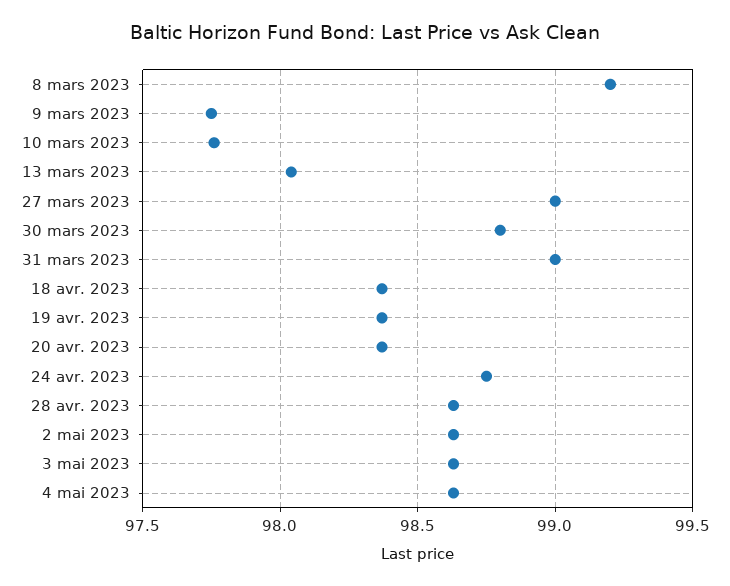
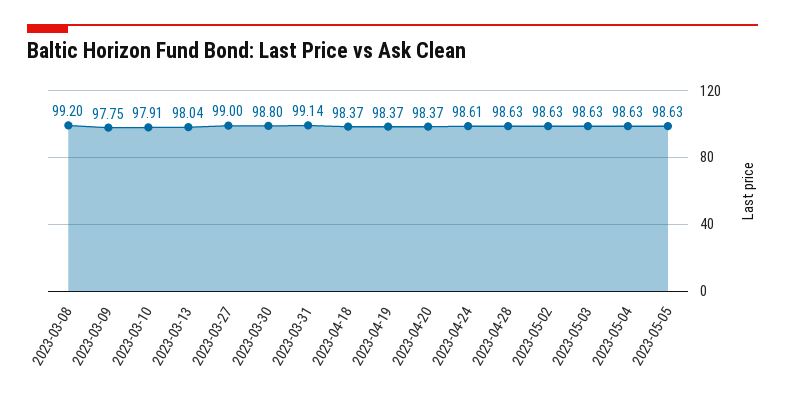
10 mars 2023: 97.75 -> 97.91
31 mars 2023: 99 -> 99.14
24 avr. 2023: 98.75 -> 98.61
2023-05-05: none -> 98.63

